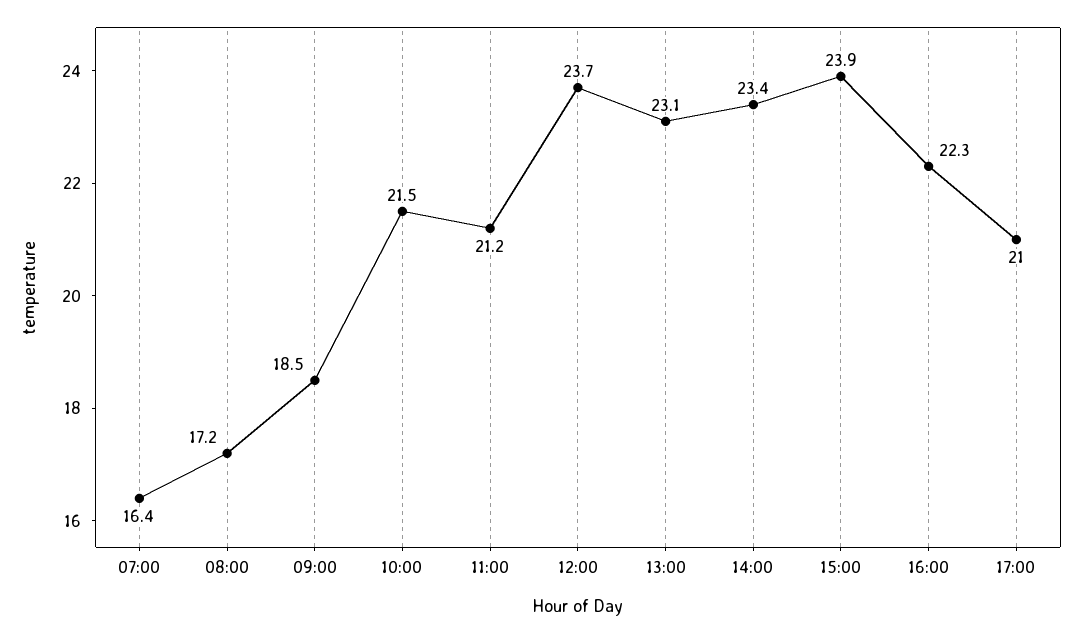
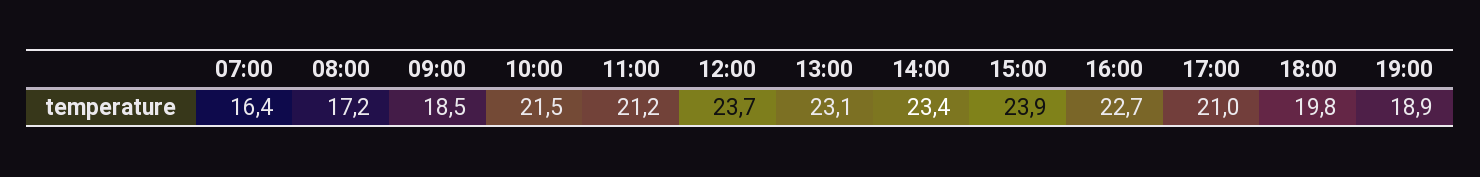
16:00: 22.3 -> 22.7
18:00: none -> 19.8
19:00: none -> 18.9

